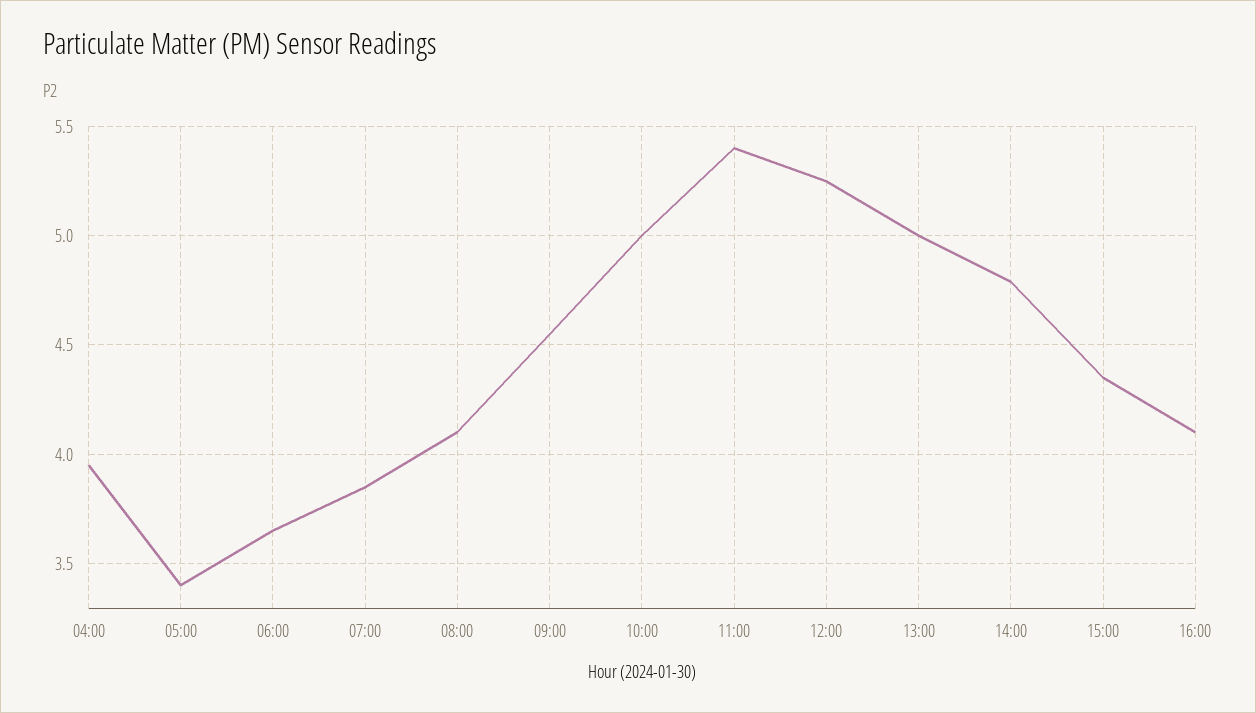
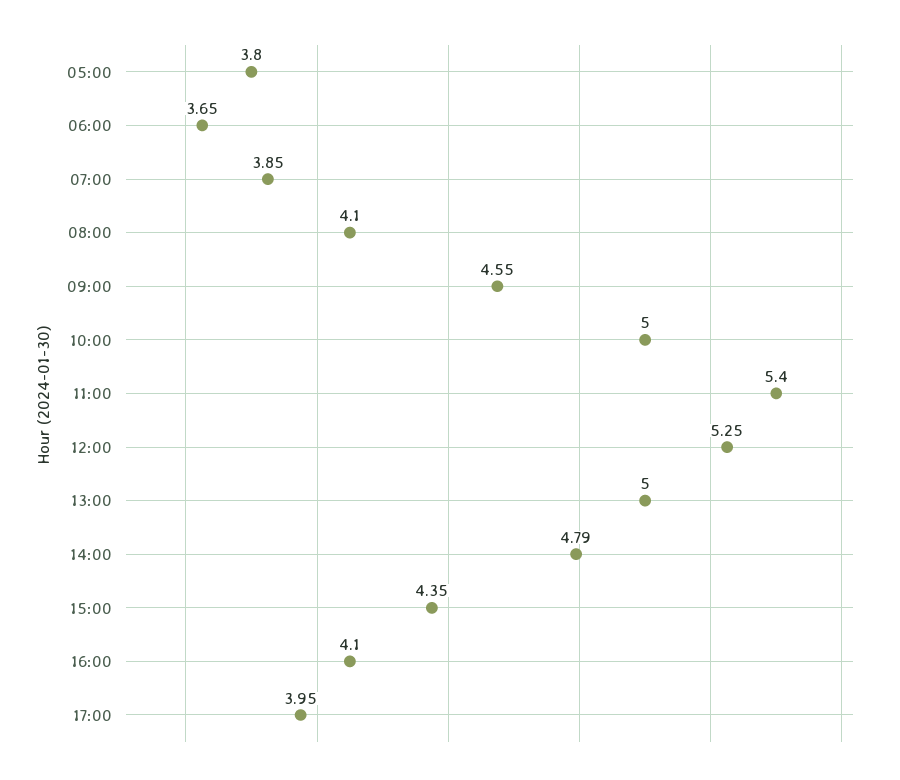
04:00: 3.95 -> none
05:00: 3.4 -> 3.8
17:00: none -> 3.95

